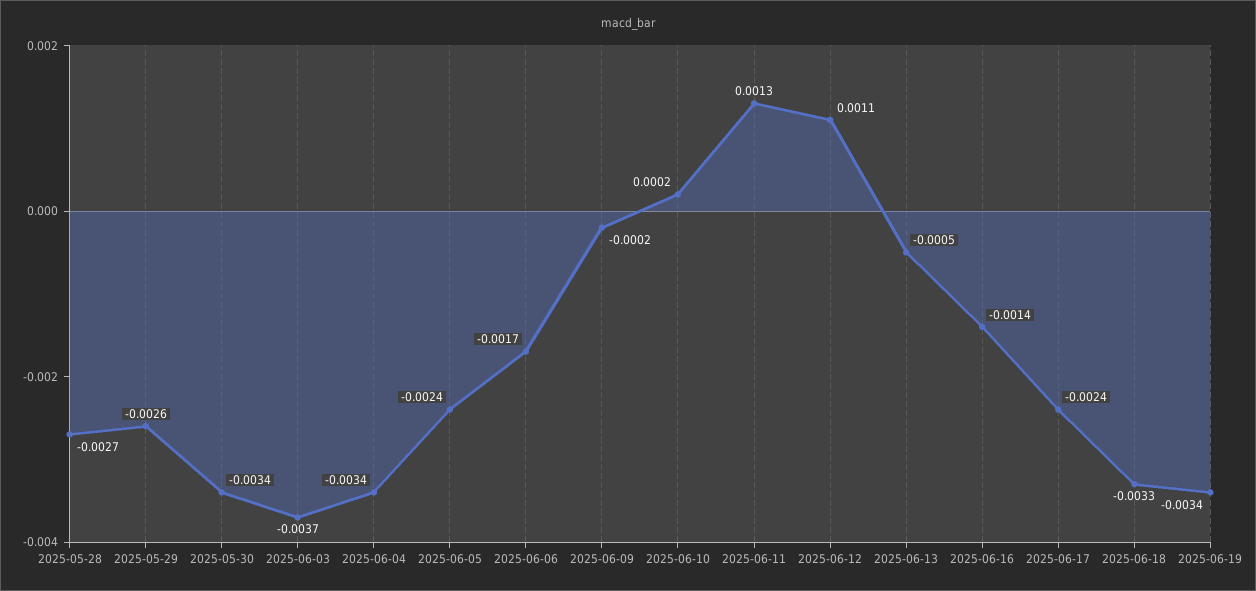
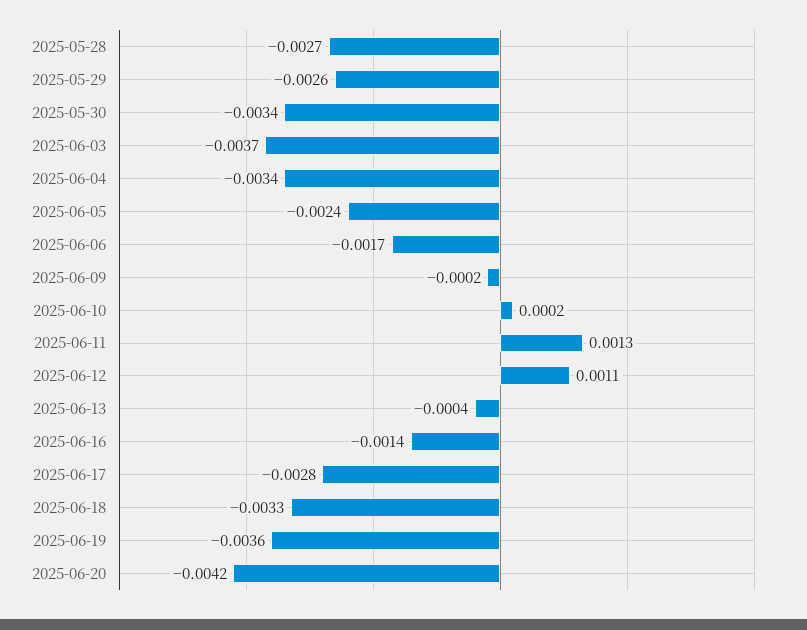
2025-06-13: -0.0005 -> -0.0004
2025-06-17: -0.0024 -> -0.0028
2025-06-19: -0.0034 -> -0.0036
2025-06-20: none -> -0.0042

